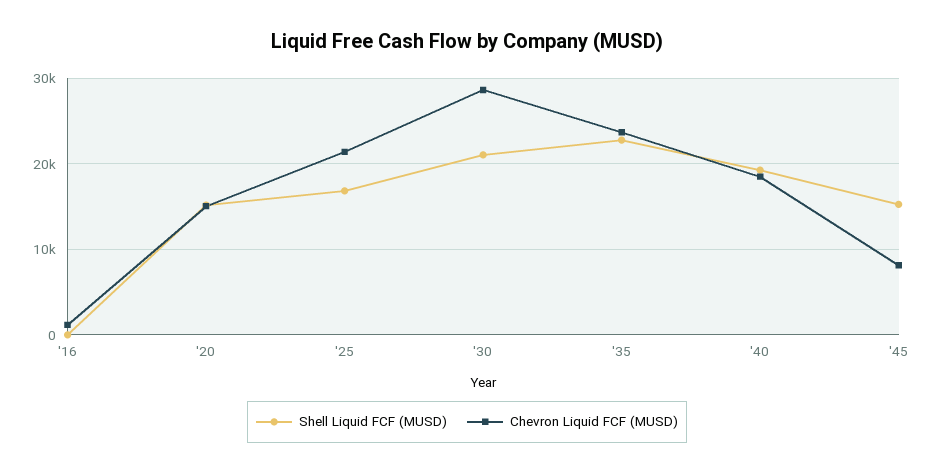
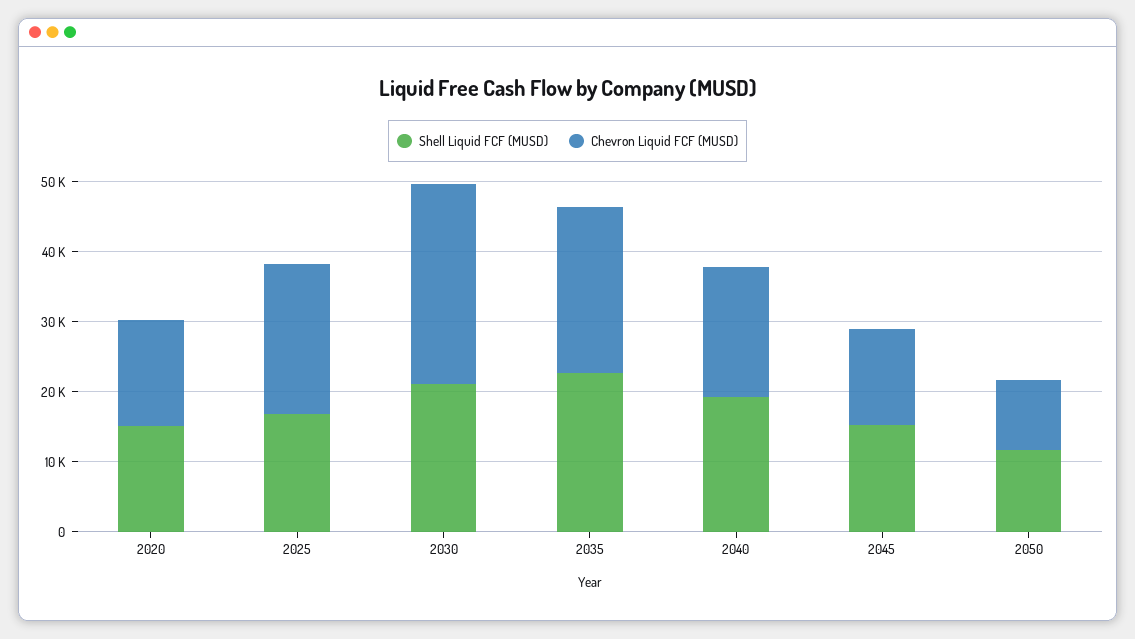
Shell Liquid FCF (MUSD), '16: 0 -> none
Chevron Liquid FCF (MUSD), '16: 1000 -> none
Chevron Liquid FCF (MUSD), '45: 8000 -> 14000
Shell Liquid FCF (MUSD), 2050: none -> 12000
Chevron Liquid FCF (MUSD), 2050: none -> 10000

